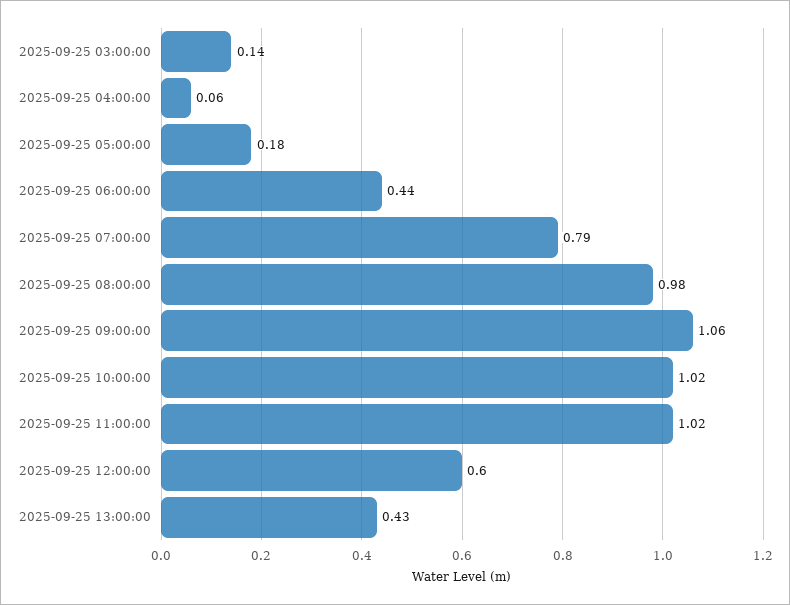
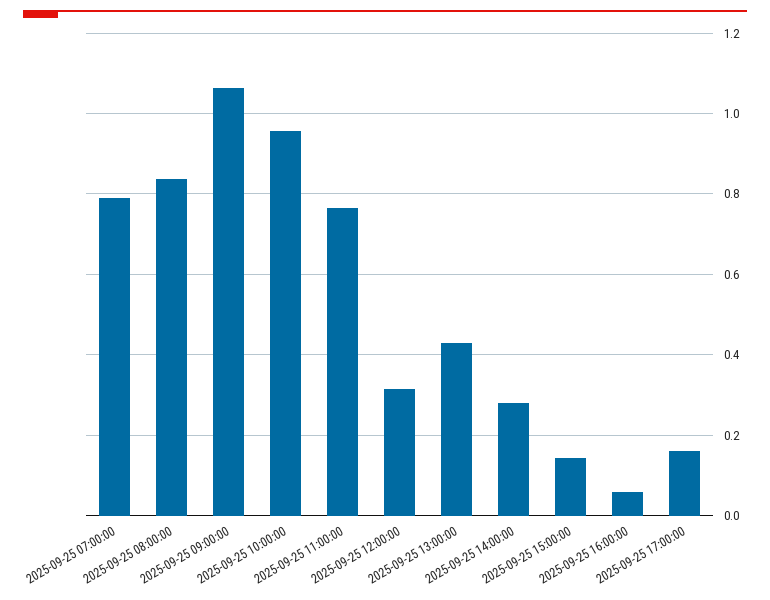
2025-09-25 03:00:00: 0.14 -> none
2025-09-25 04:00:00: 0.06 -> none
2025-09-25 05:00:00: 0.18 -> none
2025-09-25 06:00:00: 0.44 -> none
2025-09-25 08:00:00: 0.98 -> 0.84
2025-09-25 10:00:00: 1.02 -> 0.96
2025-09-25 11:00:00: 1.02 -> 0.76
2025-09-25 12:00:00: 0.6 -> 0.32
2025-09-25 14:00:00: none -> 0.28
2025-09-25 15:00:00: none -> 0.14
2025-09-25 16:00:00: none -> 0.06
2025-09-25 17:00:00: none -> 0.16

